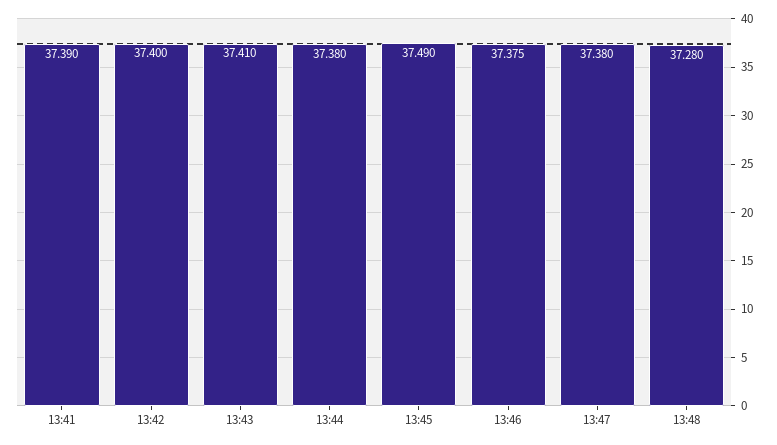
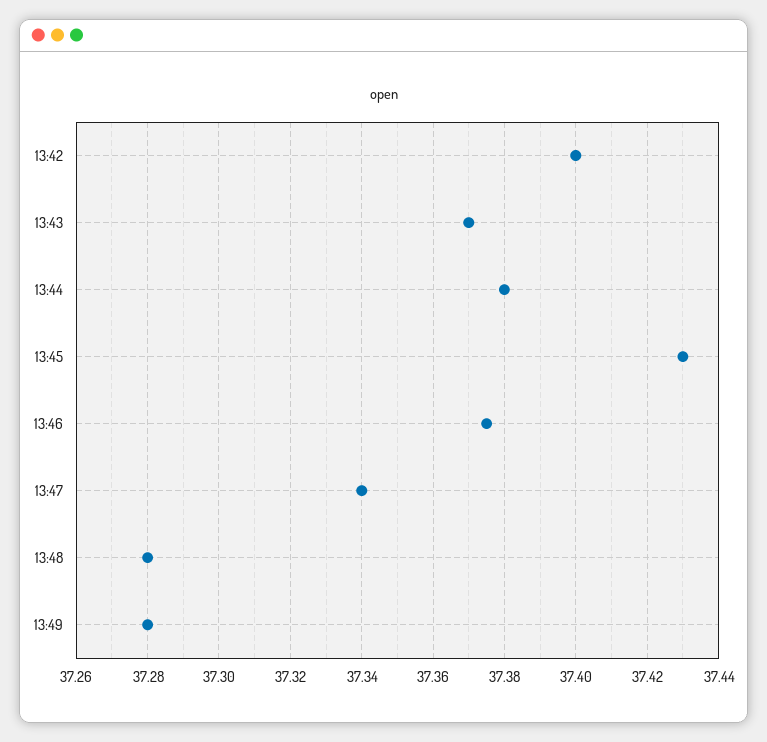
13:41: 37.39 -> none
13:43: 37.41 -> 37.37
13:45: 37.49 -> 37.43
13:47: 37.38 -> 37.34
13:49: none -> 37.28

